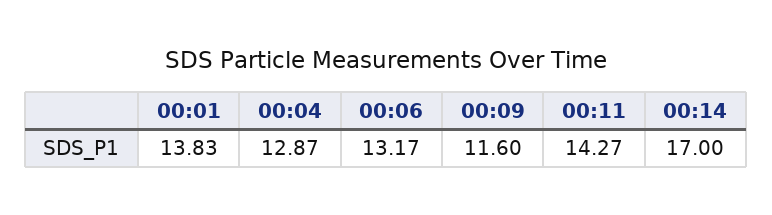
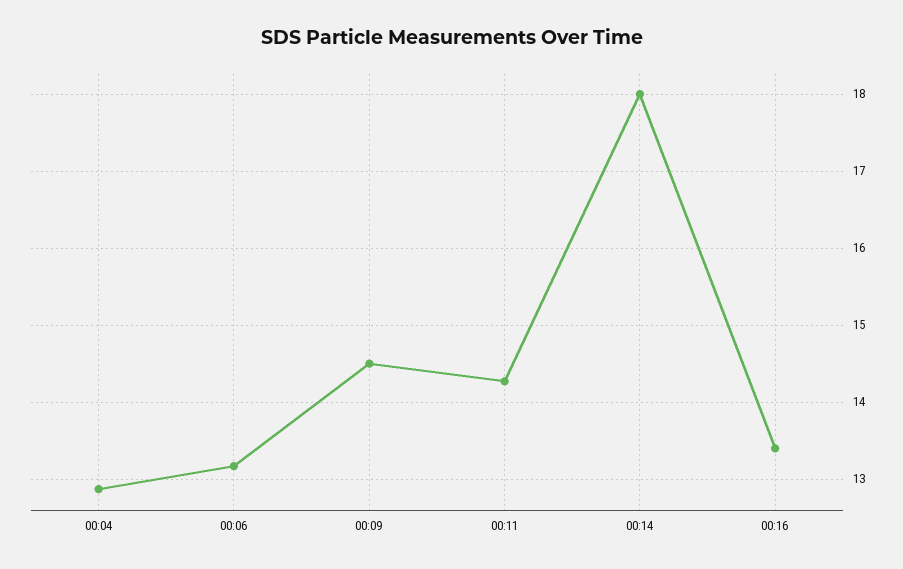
00:01: 13.83 -> none
00:09: 11.6 -> 14.5
00:14: 17 -> 18
00:16: none -> 13.4

